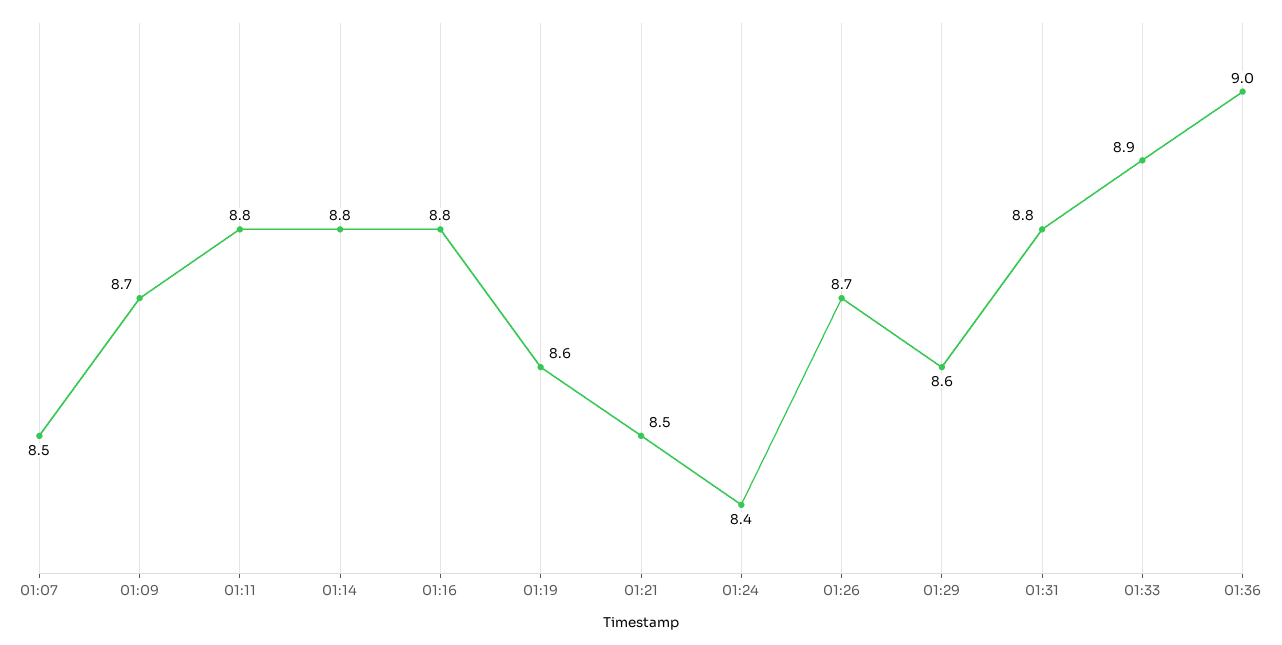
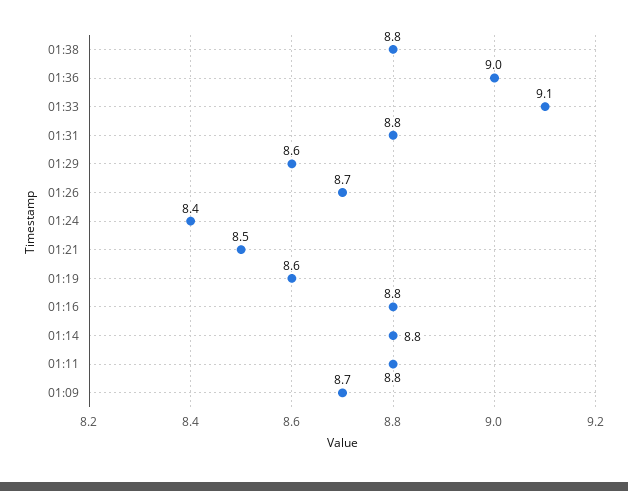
01:07: 8.5 -> none
01:33: 8.9 -> 9.1
01:38: none -> 8.8

